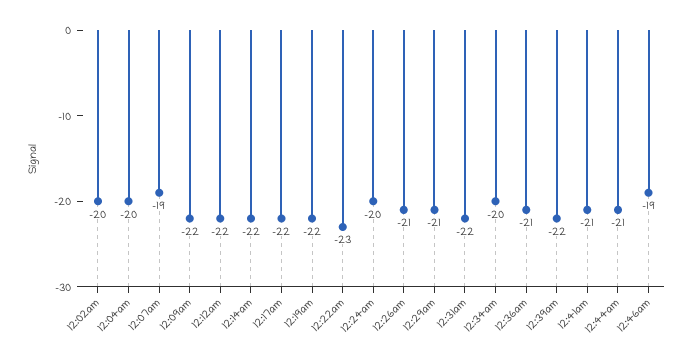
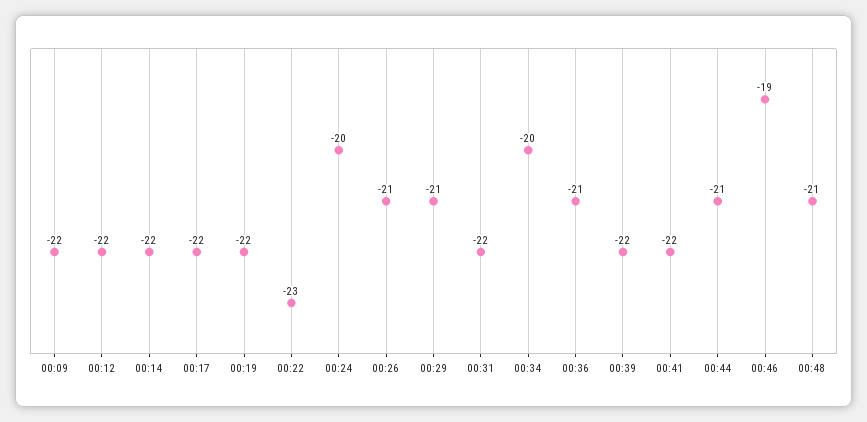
12:02am: -20 -> none
12:04am: -20 -> none
12:07am: -19 -> none
12:41am: -21 -> -22
00:48: none -> -21

